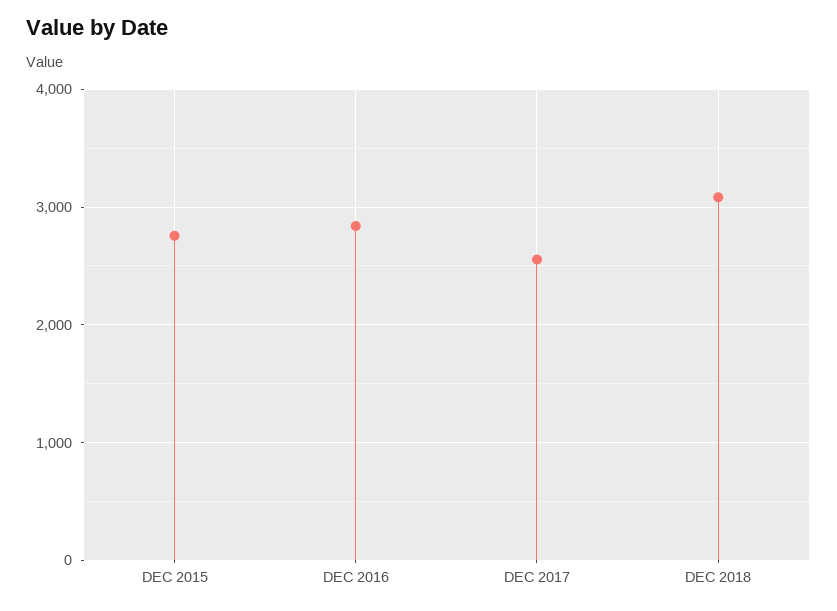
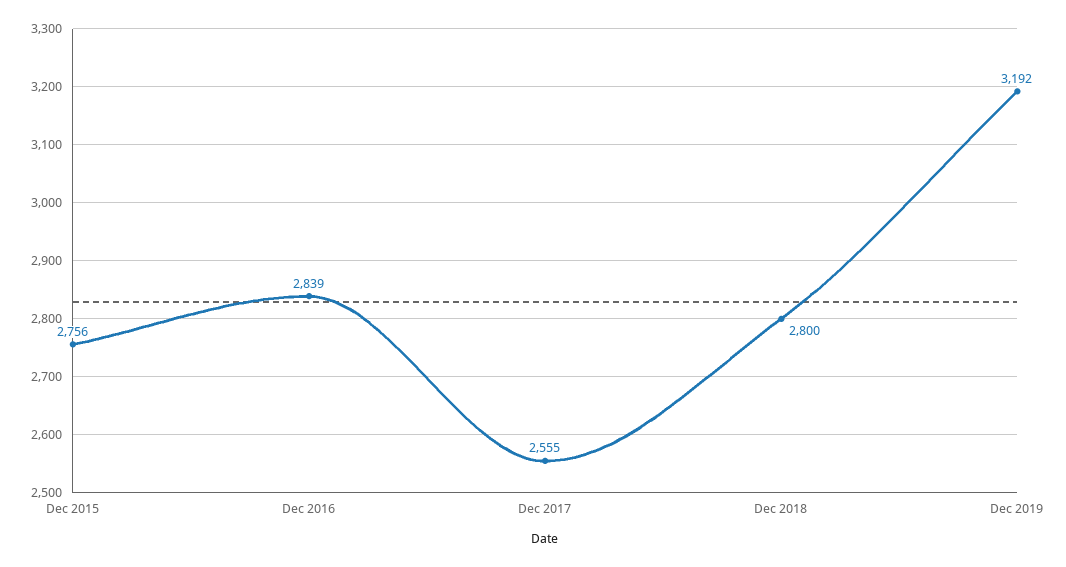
DEC 2018: 3100 -> 2800
Dec 2019: none -> 3192

